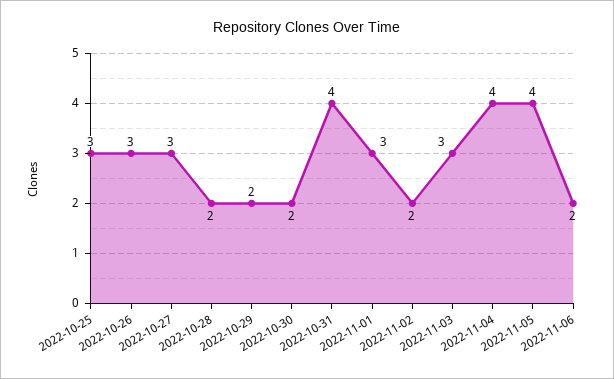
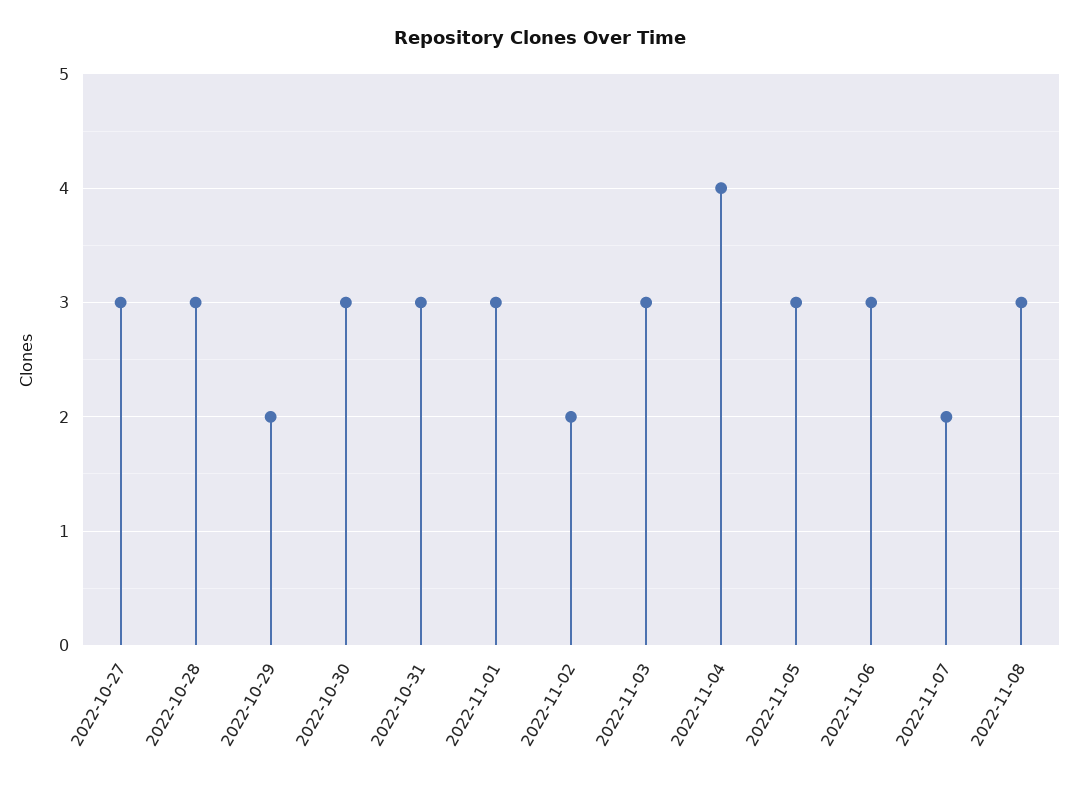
2022-10-25: 3 -> none
2022-10-26: 3 -> none
2022-10-28: 2 -> 3
2022-10-30: 2 -> 3
2022-10-31: 4 -> 3
2022-11-05: 4 -> 3
2022-11-06: 2 -> 3
2022-11-07: none -> 2
2022-11-08: none -> 3

